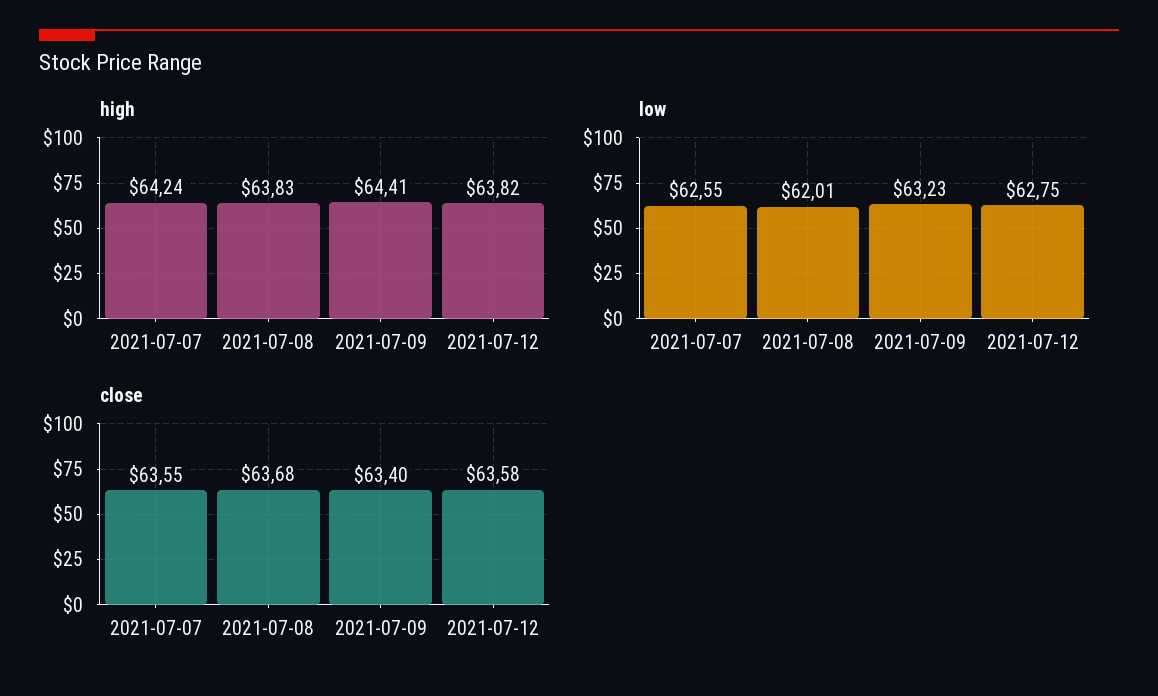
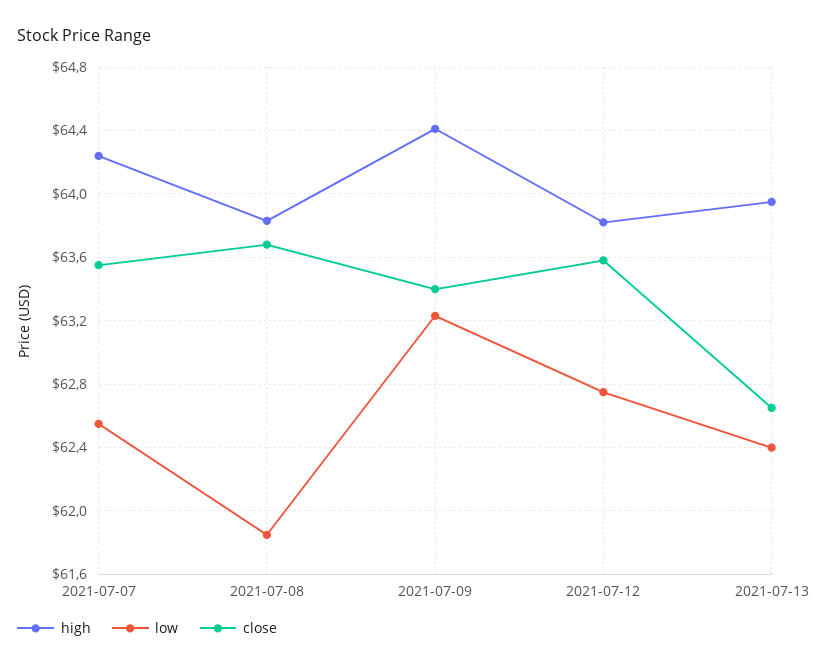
low, 2021-07-08: 62.01 -> 61.85
high, 2021-07-13: none -> 63.95
low, 2021-07-13: none -> 62.4
close, 2021-07-13: none -> 62.65

